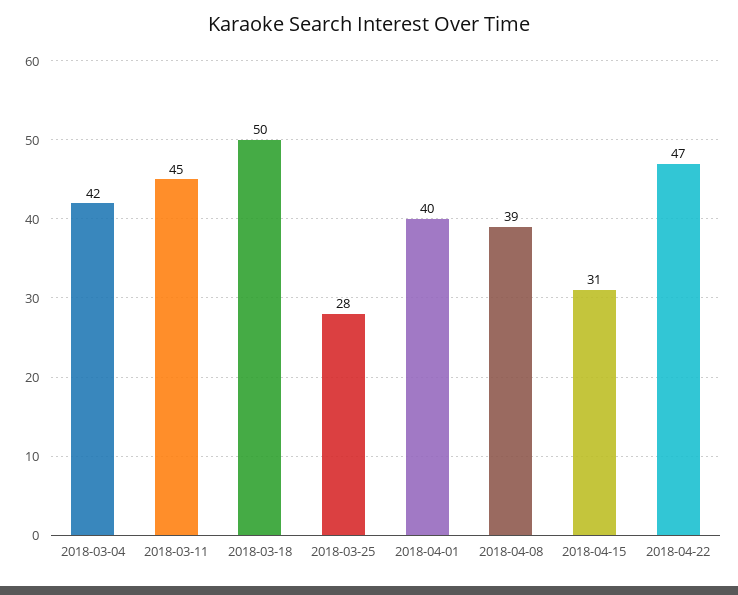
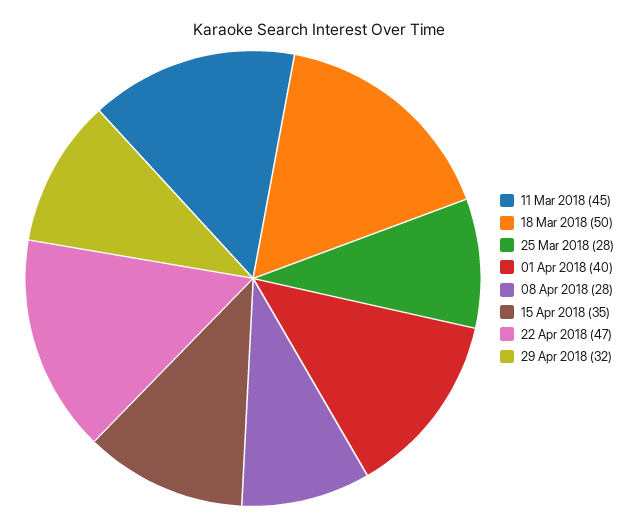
2018-03-04: 42 -> none
2018-04-08: 39 -> 28
2018-04-15: 31 -> 35
29 Apr 2018: none -> 32

